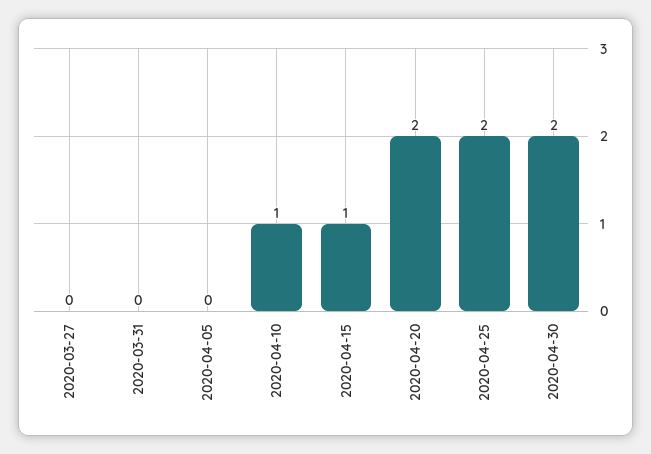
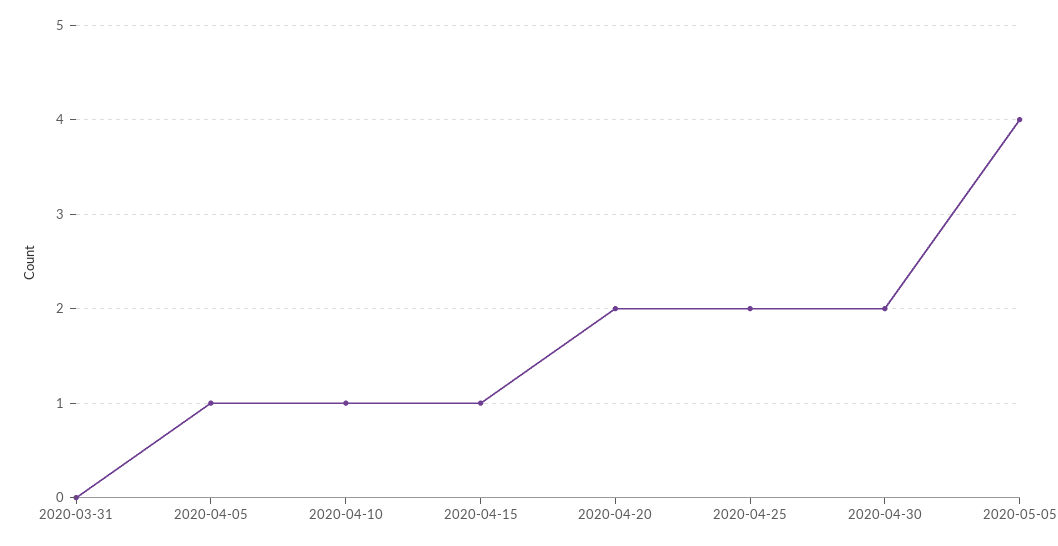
2020-03-27: 0 -> none
2020-04-05: 0 -> 1
2020-05-05: none -> 4

